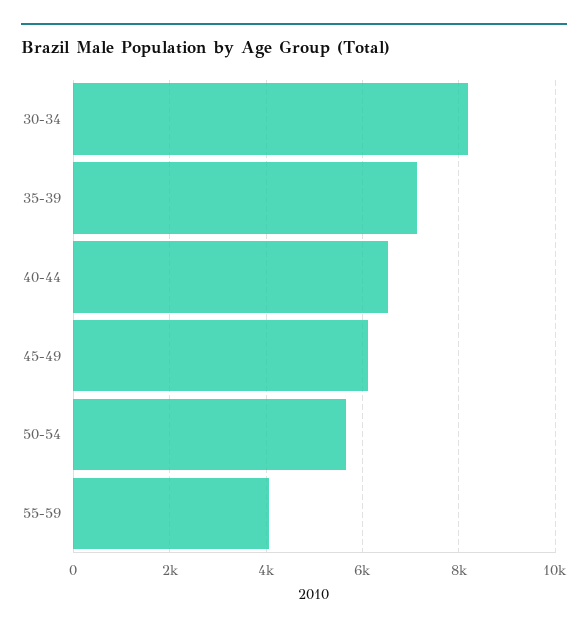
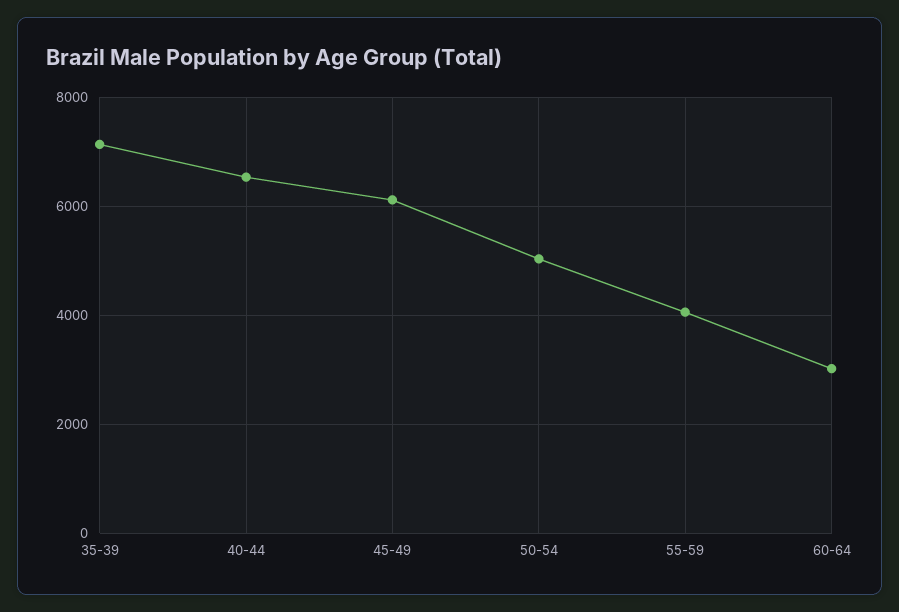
30-34: 8200 -> none
50-54: 5600 -> 5000
60-64: none -> 3000

